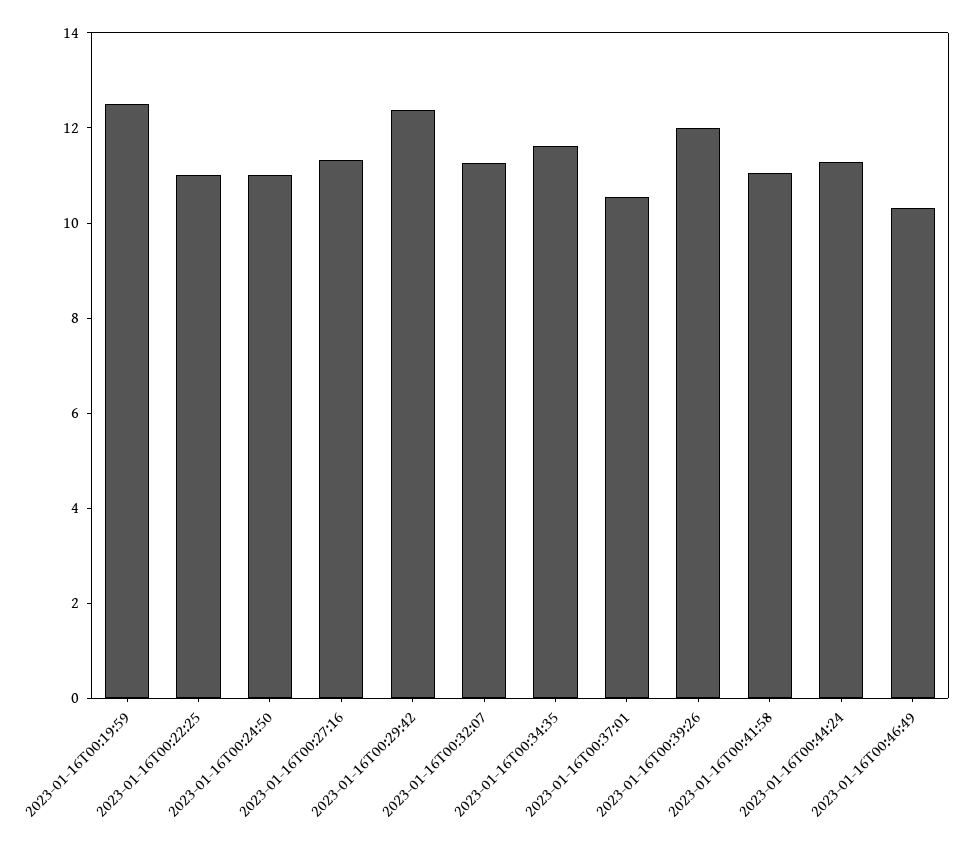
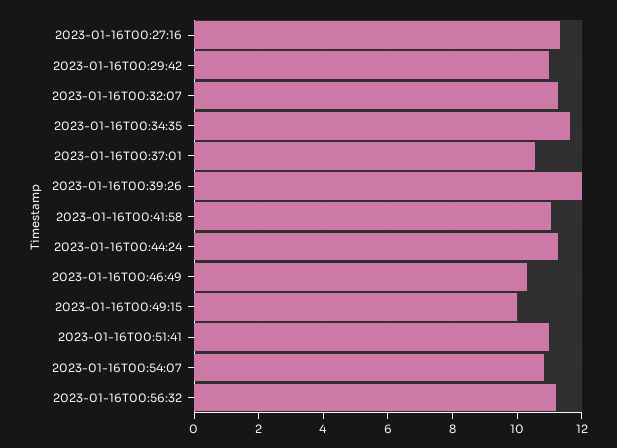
2023-01-16T00:19:59: 12.5 -> none
2023-01-16T00:22:25: 11 -> none
2023-01-16T00:24:50: 11 -> none
2023-01-16T00:29:42: 12.5 -> 11
2023-01-16T00:49:15: none -> 10
2023-01-16T00:51:41: none -> 11
2023-01-16T00:54:07: none -> 10.8
2023-01-16T00:56:32: none -> 11.2

